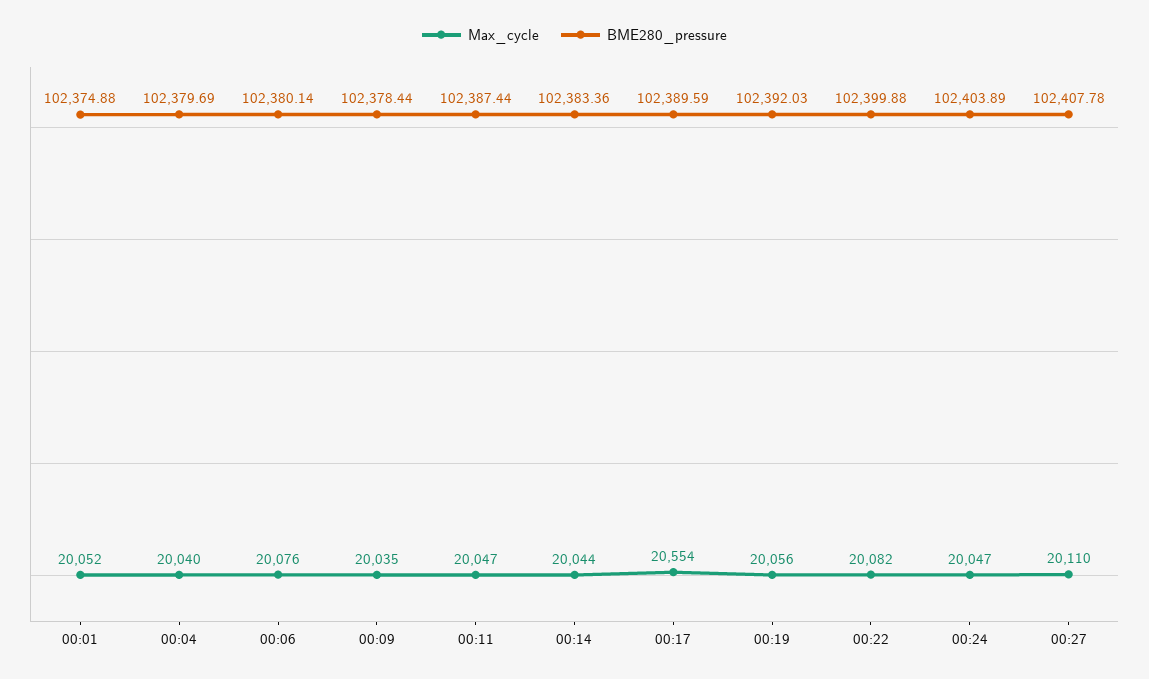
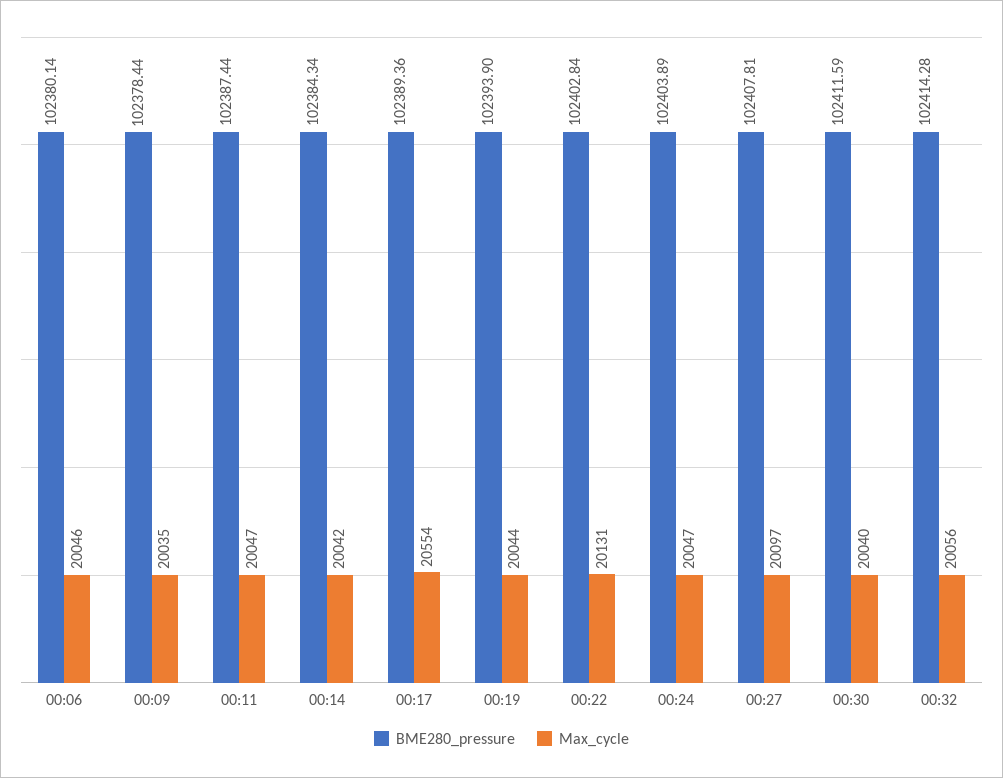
Max_cycle, 00:01: 20052 -> none
BME280_pressure, 00:01: 102374.88 -> none
Max_cycle, 00:04: 20040 -> none
BME280_pressure, 00:04: 102379.69 -> none
Max_cycle, 00:06: 20076 -> 20046
Max_cycle, 00:14: 20044 -> 20042
BME280_pressure, 00:14: 102383.36 -> 102384.34
BME280_pressure, 00:17: 102389.59 -> 102389.36
Max_cycle, 00:19: 20056 -> 20044
BME280_pressure, 00:19: 102392.03 -> 102393.9
Max_cycle, 00:22: 20082 -> 20131
BME280_pressure, 00:22: 102399.88 -> 102402.84
Max_cycle, 00:27: 20110 -> 20097
BME280_pressure, 00:27: 102407.78 -> 102407.81
BME280_pressure, 00:30: none -> 102411.59
Max_cycle, 00:30: none -> 20040
BME280_pressure, 00:32: none -> 102414.28
Max_cycle, 00:32: none -> 20056

